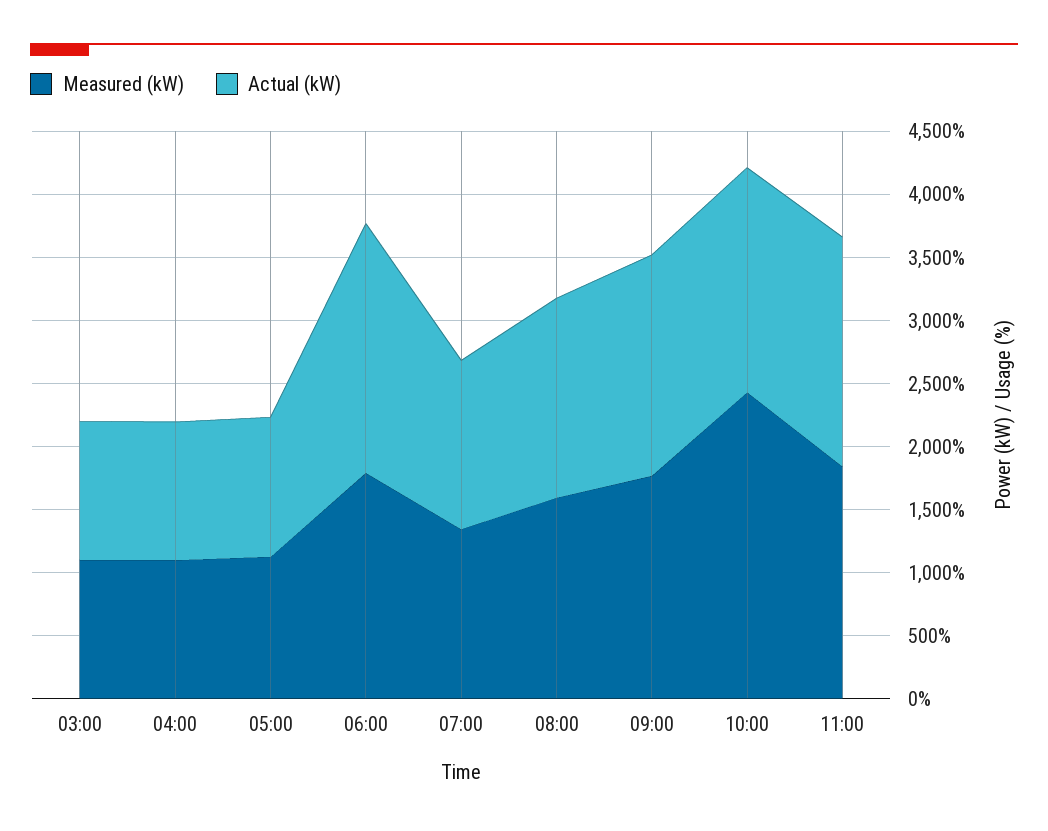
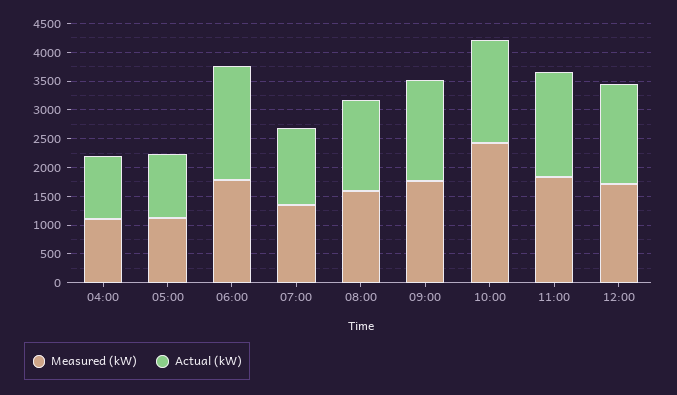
Measured (kW), 03:00: 1100 -> none
Actual (kW), 03:00: 1100 -> none
Measured (kW), 12:00: none -> 1750
Actual (kW), 12:00: none -> 1750

